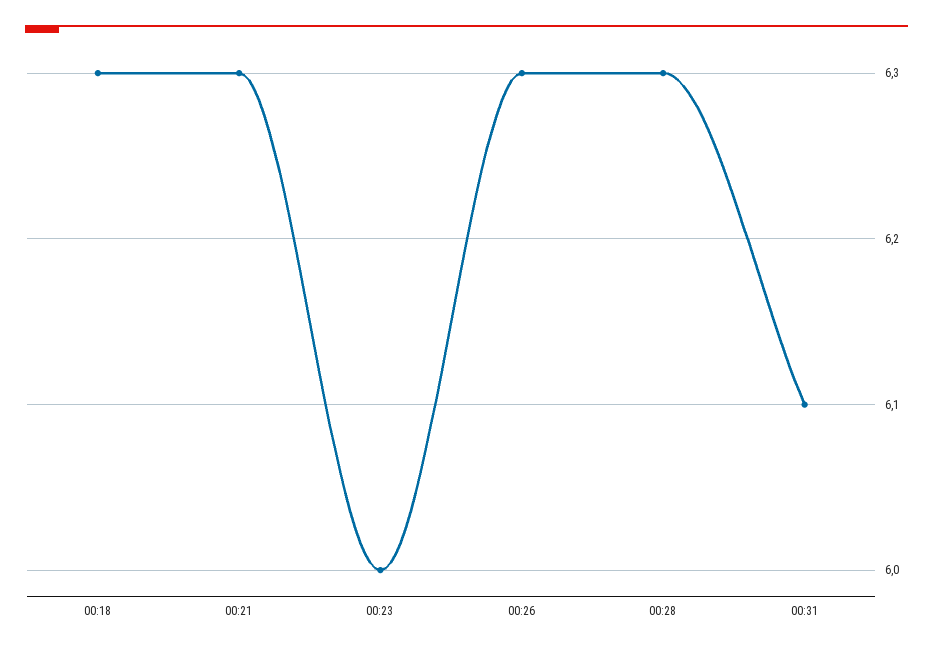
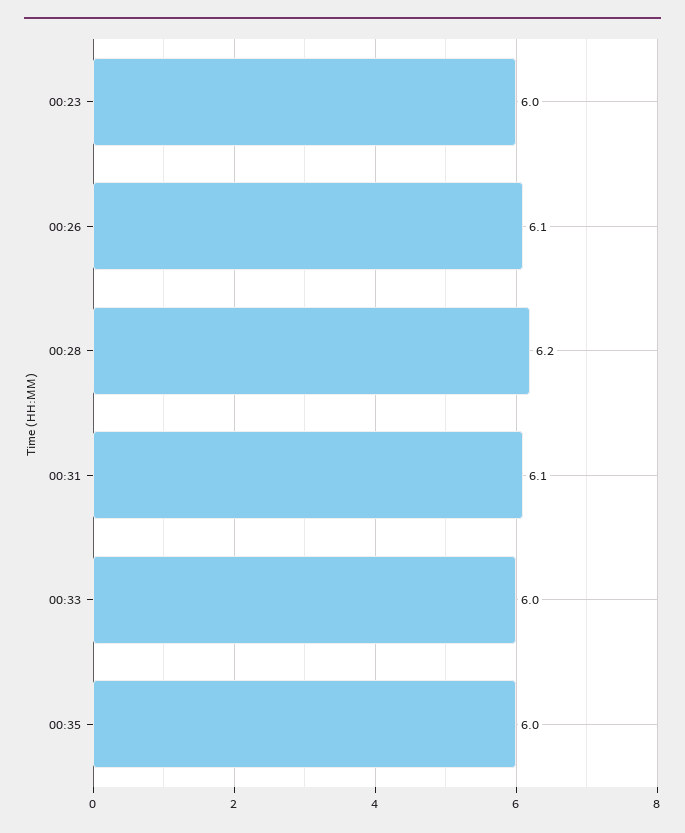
00:18: 6.3 -> none
00:21: 6.3 -> none
00:26: 6.3 -> 6.1
00:28: 6.3 -> 6.2
00:33: none -> 6
00:35: none -> 6

